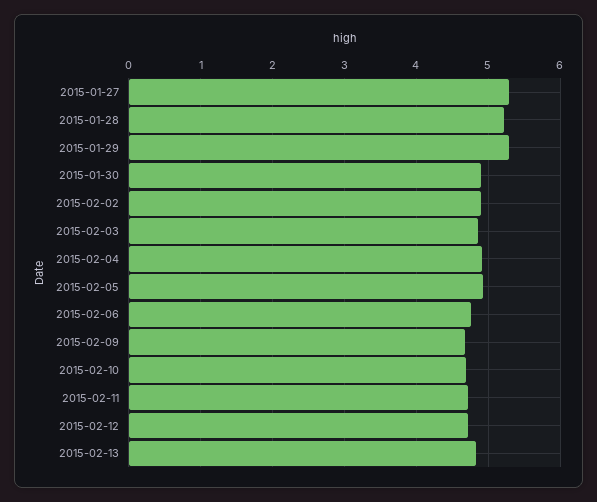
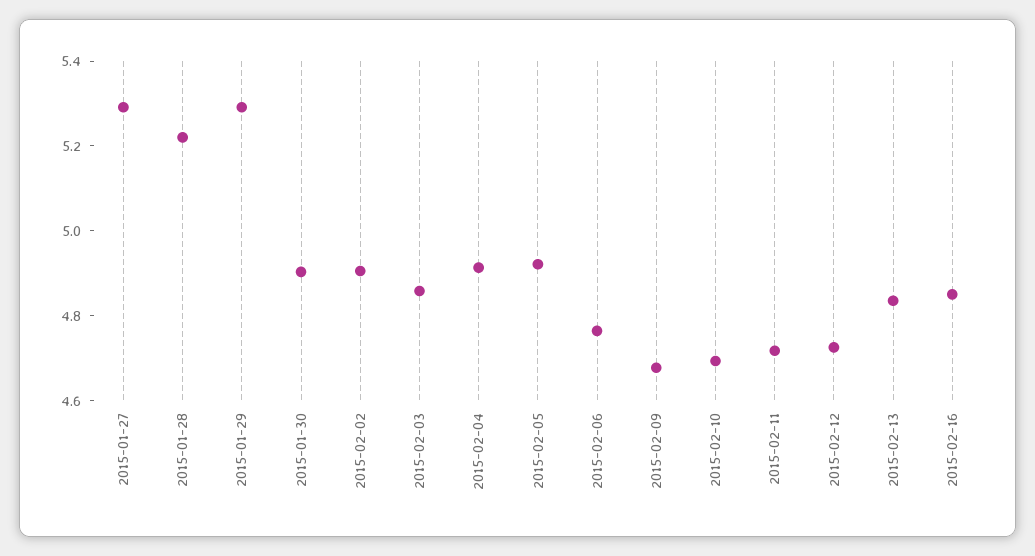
2015-02-16: none -> 4.85

